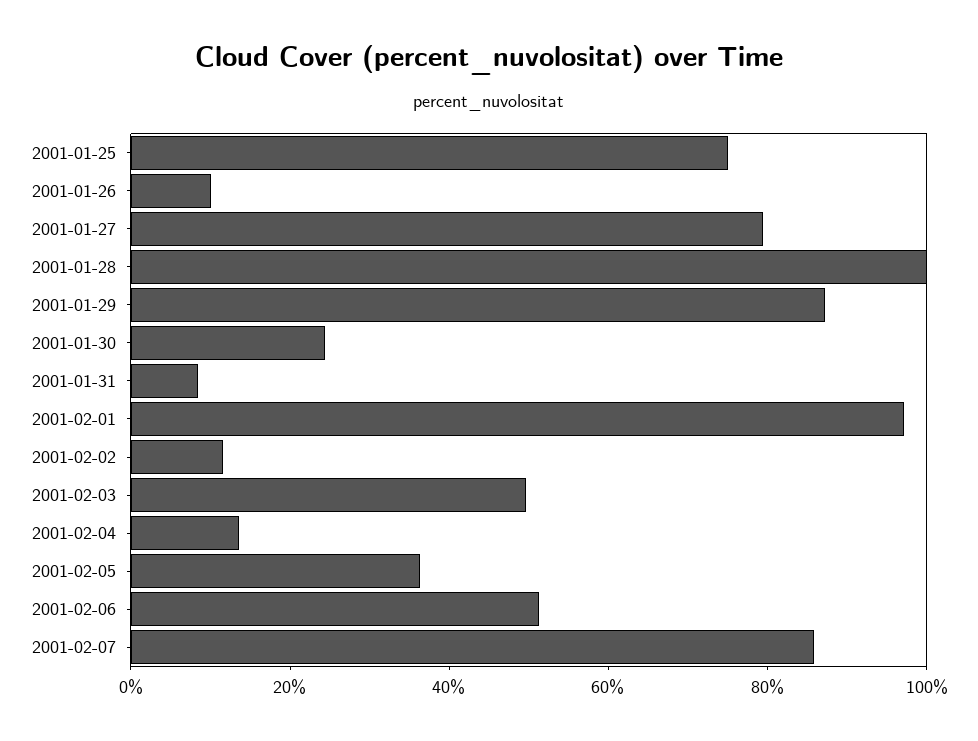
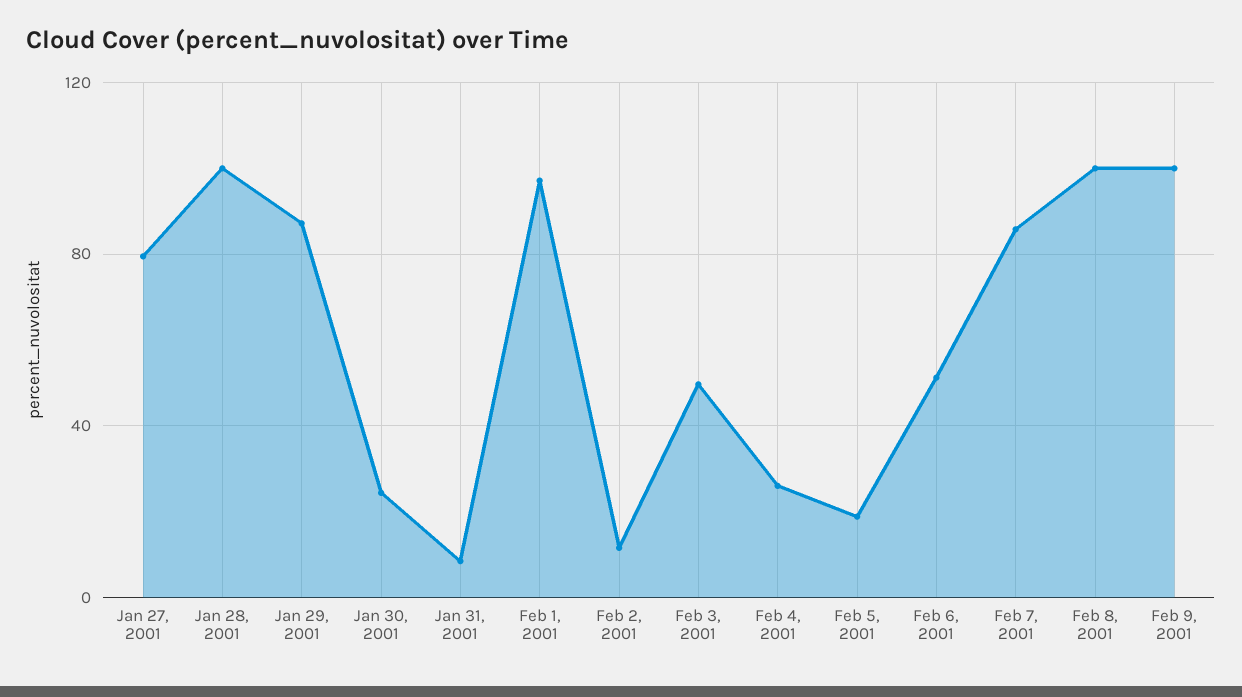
2001-01-25: 75 -> none
2001-01-26: 10 -> none
2001-02-04: 15 -> 25
2001-02-05: 35 -> 20
Feb 8, 2001: none -> 100
Feb 9, 2001: none -> 100

